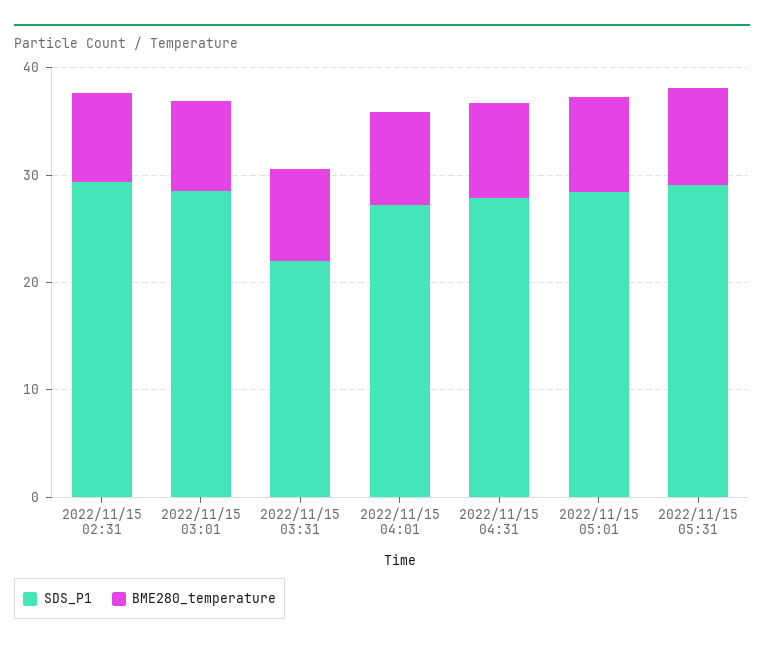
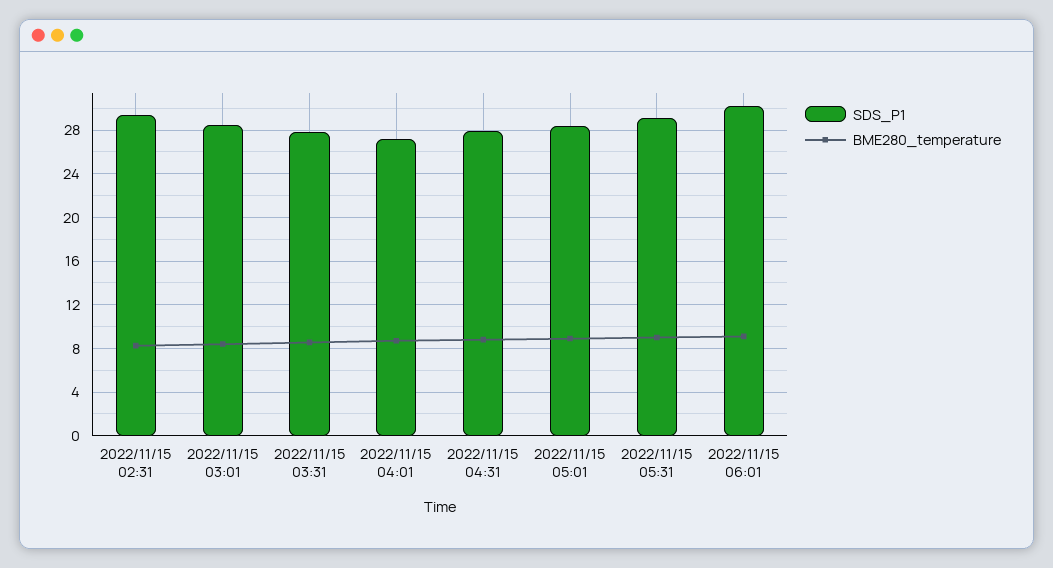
SDS_P1, 2022/11/15 03:31: 22 -> 28
SDS_P1, 2022/11/15 06:01: none -> 30
BME280_temperature, 2022/11/15 06:01: none -> 9

